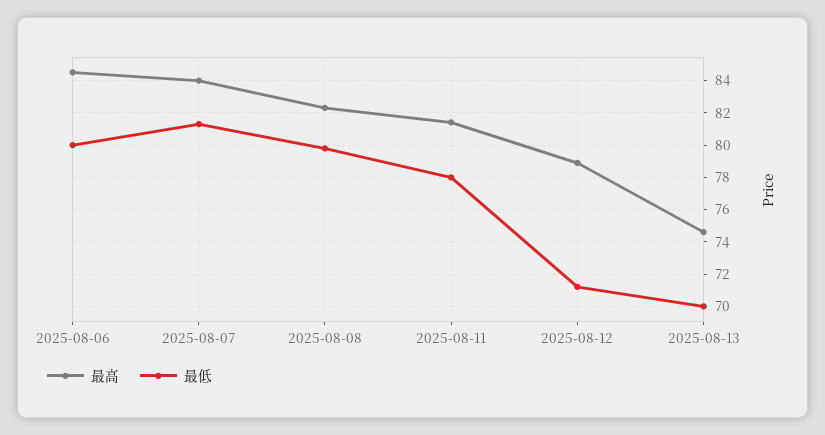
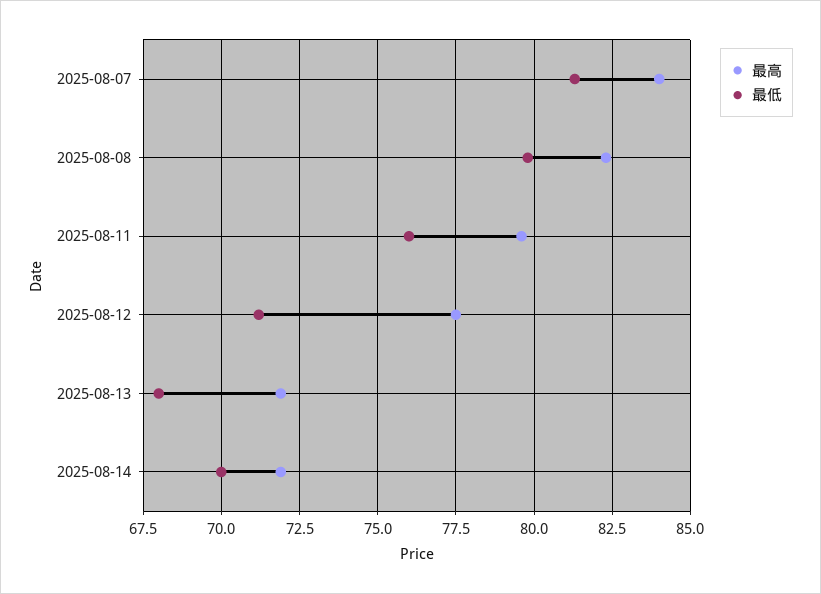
最高, 2025-08-06: 84.5 -> none
最低, 2025-08-06: 80 -> none
最高, 2025-08-11: 81.5 -> 79.5
最低, 2025-08-11: 78 -> 76
最高, 2025-08-12: 79 -> 77.5
最高, 2025-08-13: 74.5 -> 72
最低, 2025-08-13: 70 -> 68
最高, 2025-08-14: none -> 72
最低, 2025-08-14: none -> 70

